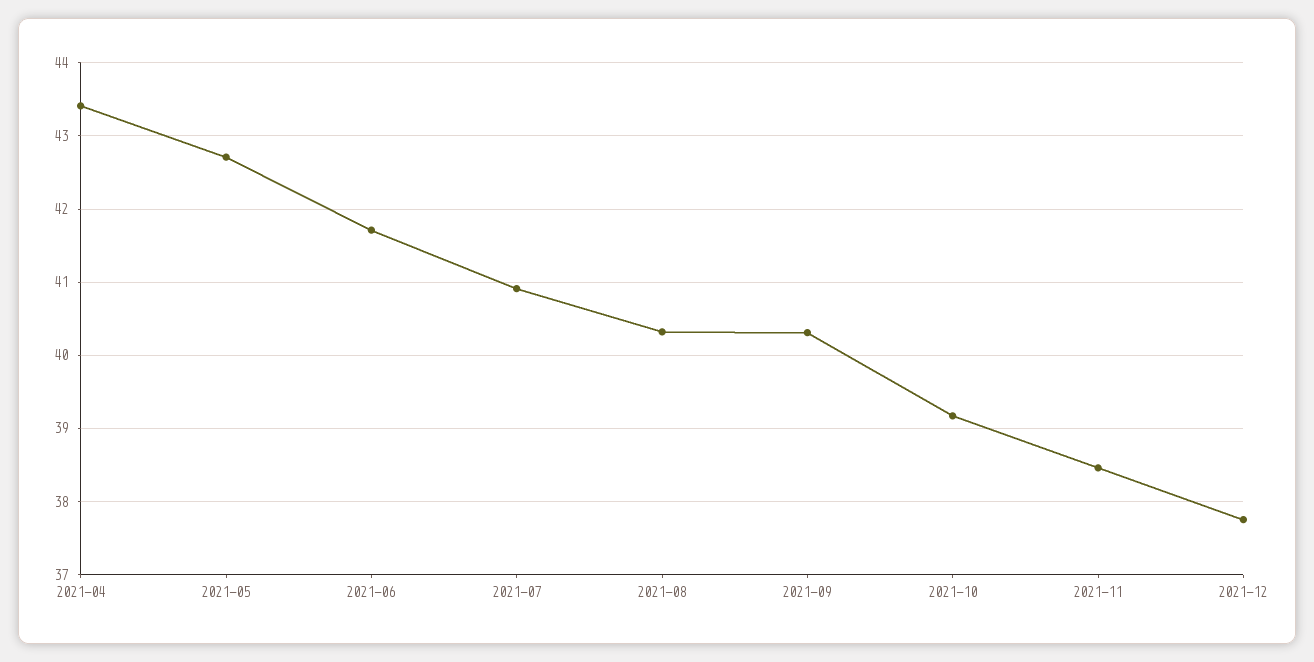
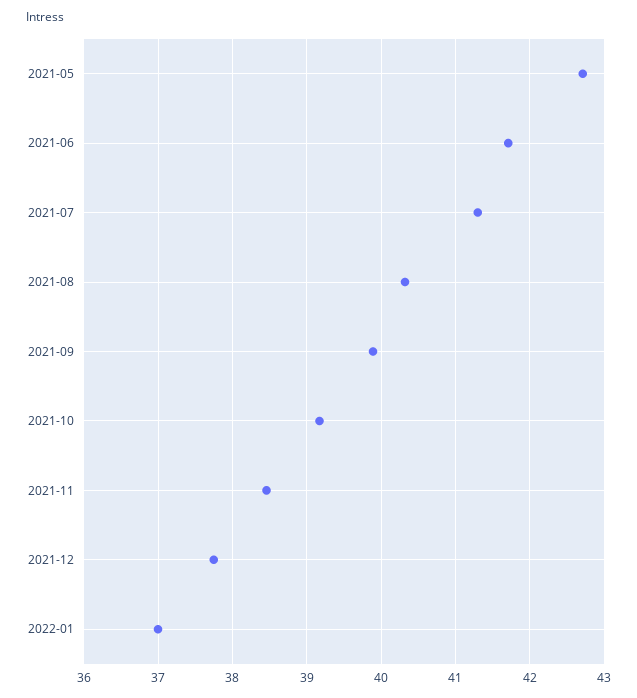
2021-04: 43.4 -> none
2021-07: 40.9 -> 41.3
2021-09: 40.3 -> 39.9
2022-01: none -> 37

